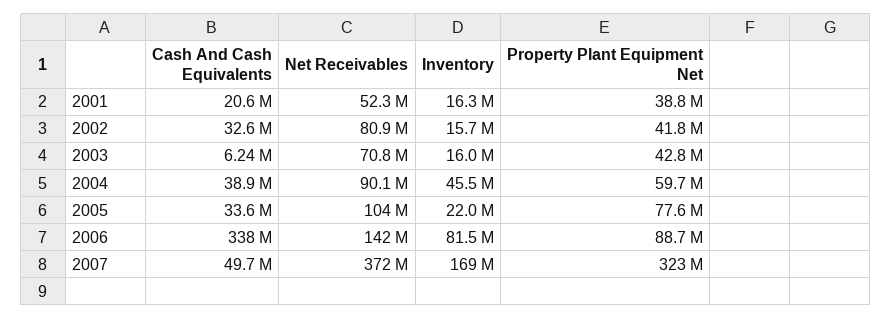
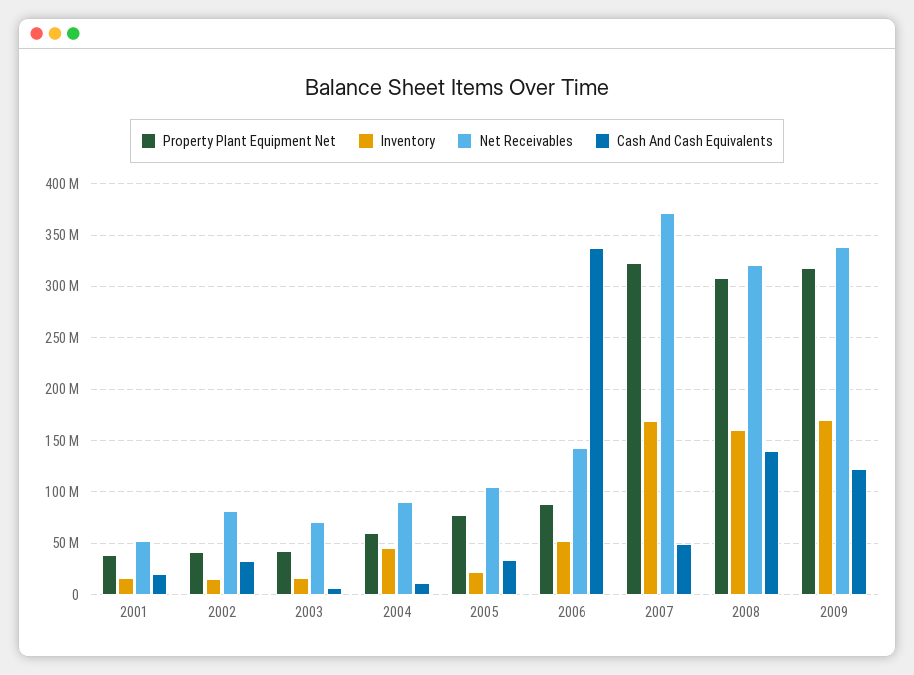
Cash And Cash Equivalents, 2004: 38900000 -> 10000000
Inventory, 2006: 81500000 -> 50000000
Property Plant Equipment Net, 2008: none -> 310000000
Inventory, 2008: none -> 160000000
Net Receivables, 2008: none -> 320000000
Cash And Cash Equivalents, 2008: none -> 140000000
Property Plant Equipment Net, 2009: none -> 320000000
Inventory, 2009: none -> 170000000
Net Receivables, 2009: none -> 340000000
Cash And Cash Equivalents, 2009: none -> 120000000

